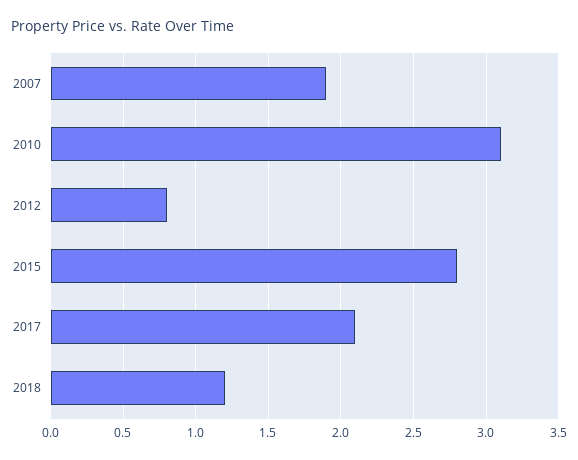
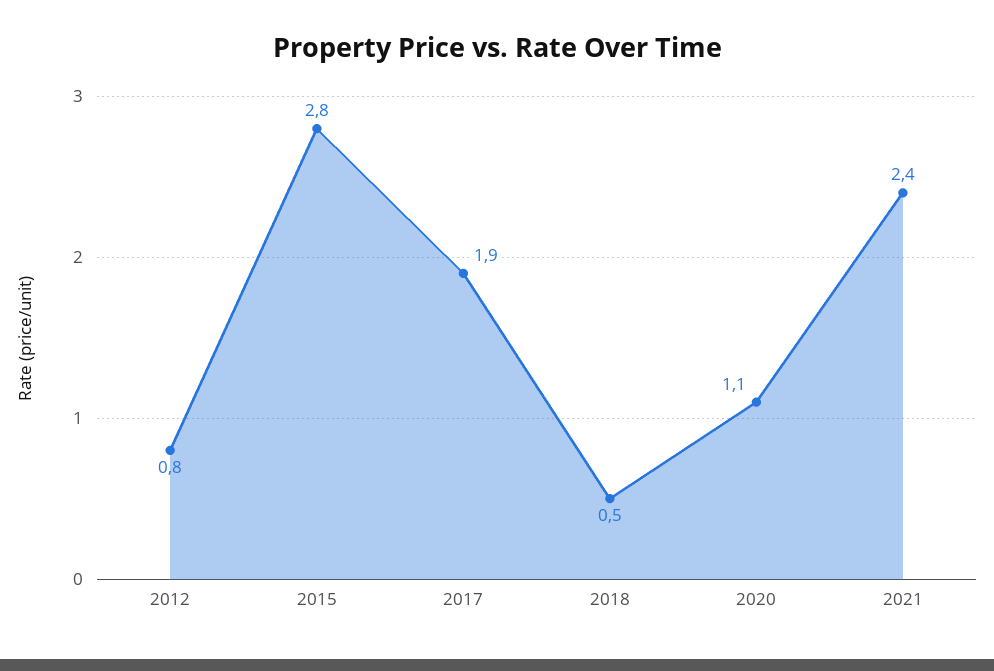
2007: 1.9 -> none
2010: 3.1 -> none
2017: 2.1 -> 1.9
2018: 1.2 -> 0.5
2020: none -> 1.1
2021: none -> 2.4

